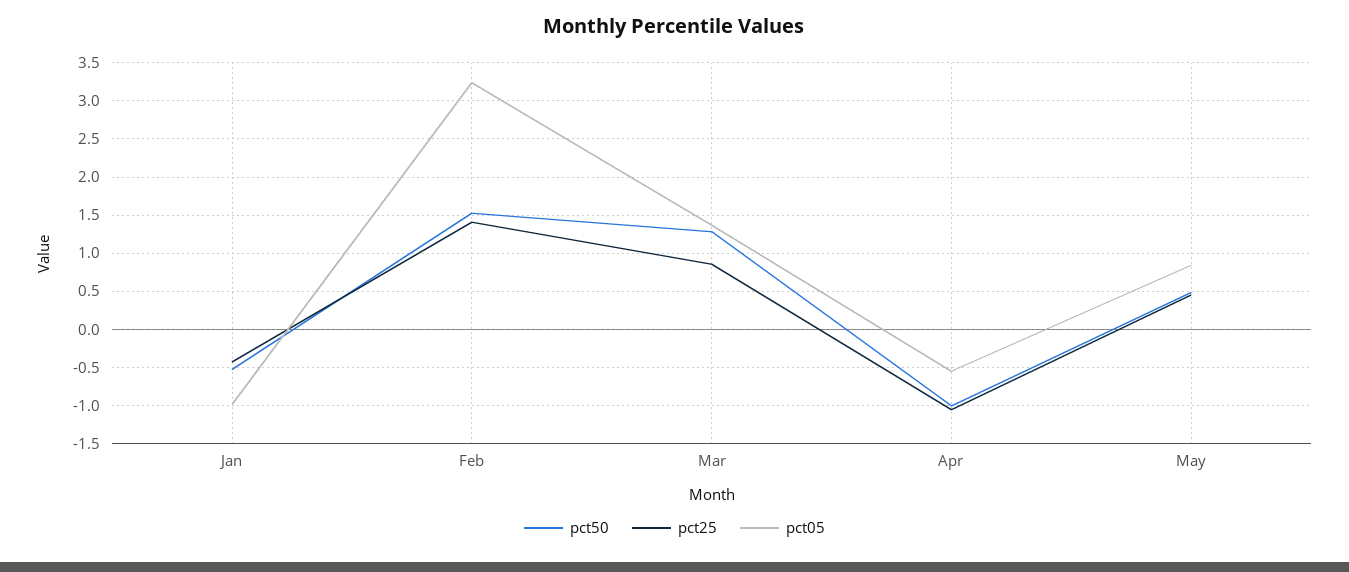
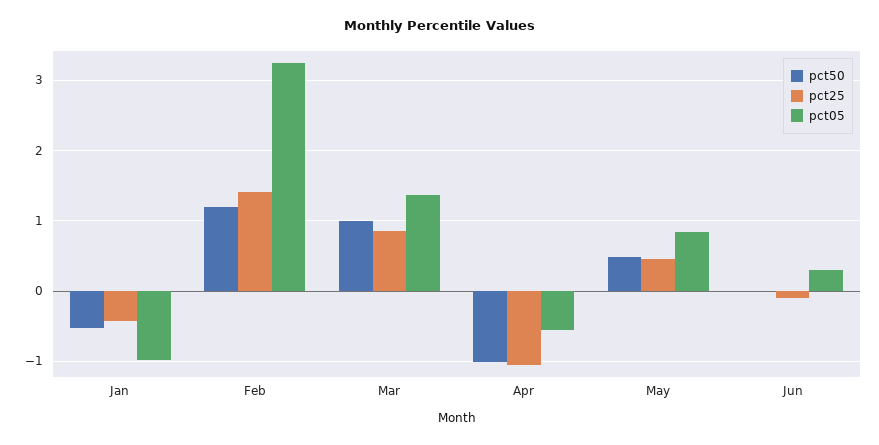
pct50, Feb: 1.5 -> 1.2
pct50, Mar: 1.3 -> 1
pct50, Jun: none -> 0
pct25, Jun: none -> -0.1
pct05, Jun: none -> 0.3

